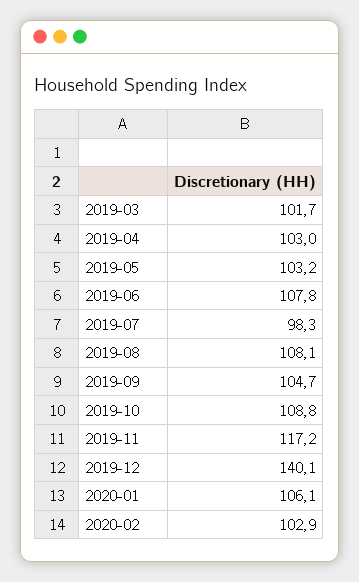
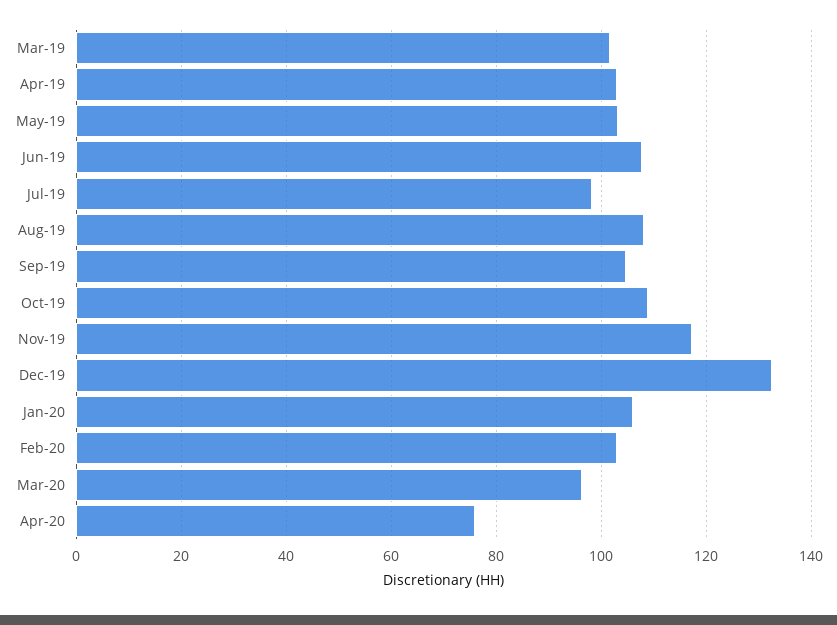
2019-12: 140.1 -> 132
Mar-20: none -> 96
Apr-20: none -> 76

